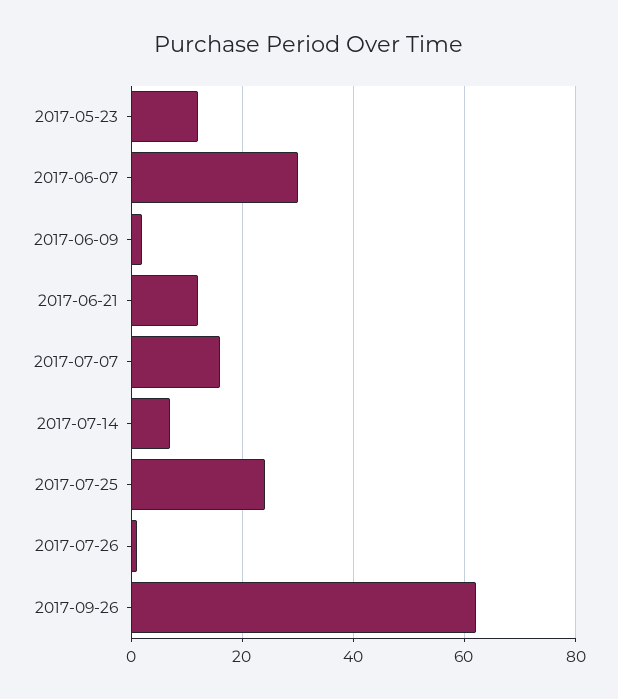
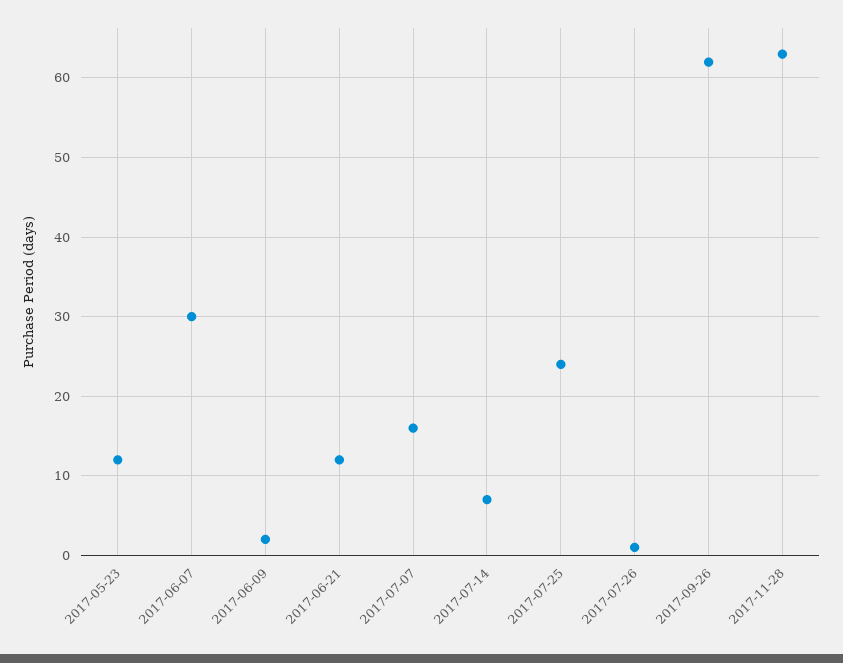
2017-11-28: none -> 63

